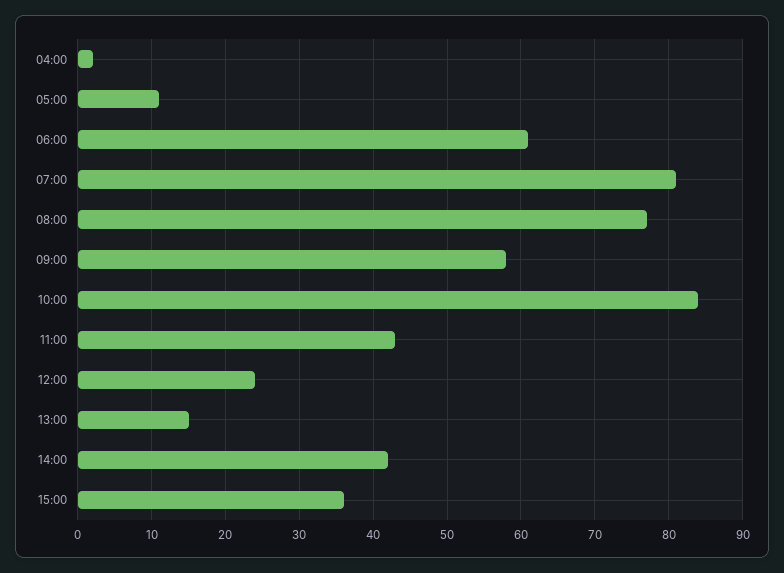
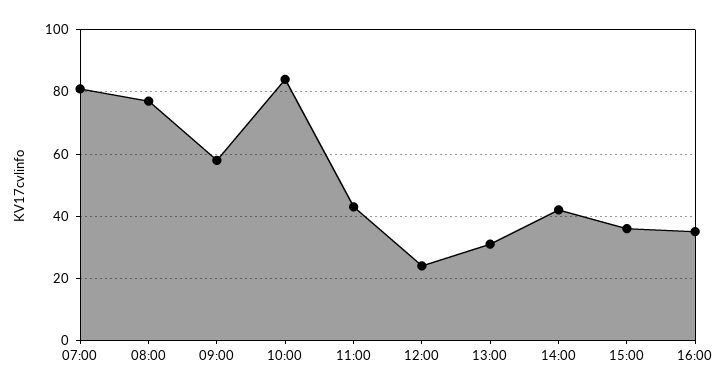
04:00: 2 -> none
05:00: 11 -> none
06:00: 61 -> none
13:00: 15 -> 30
16:00: none -> 35

